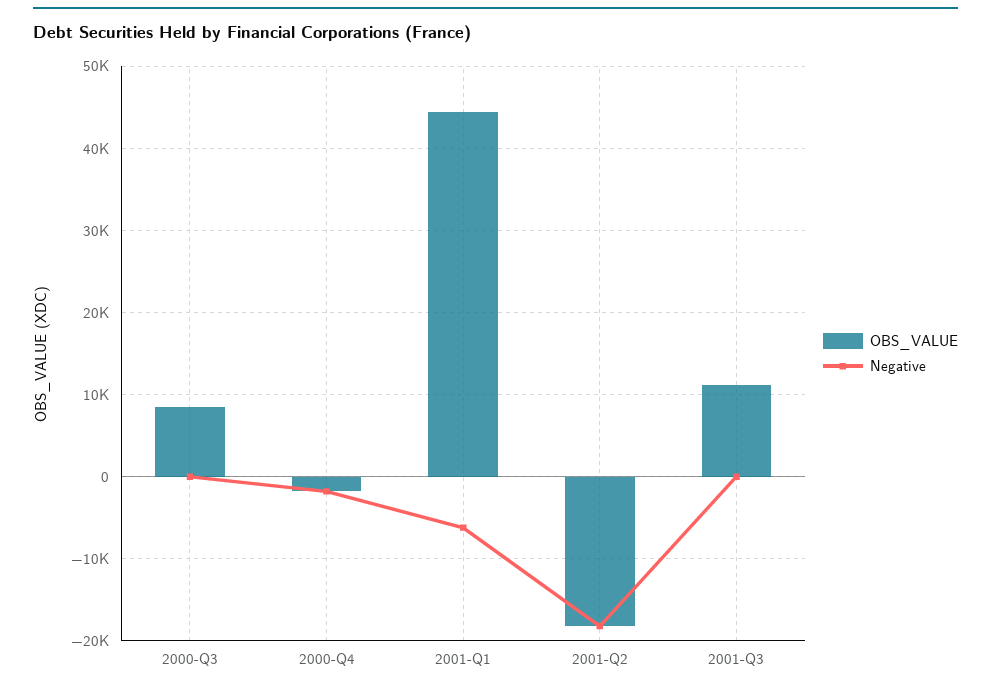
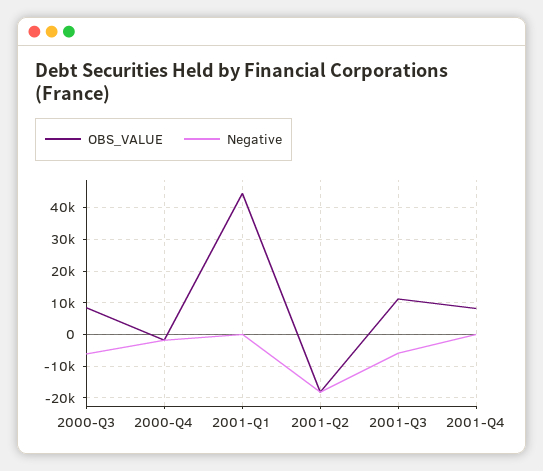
Negative, 2000-Q3: 0 -> -6000
Negative, 2001-Q1: -6000 -> 0
Negative, 2001-Q3: 0 -> -6000
OBS_VALUE, 2001-Q4: none -> 8000
Negative, 2001-Q4: none -> 0

